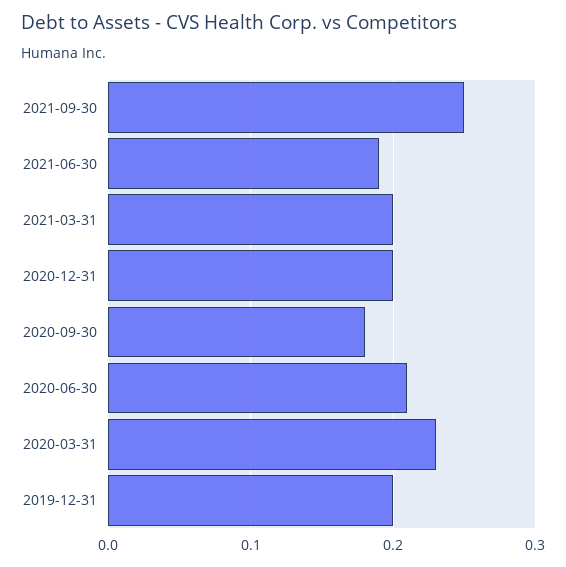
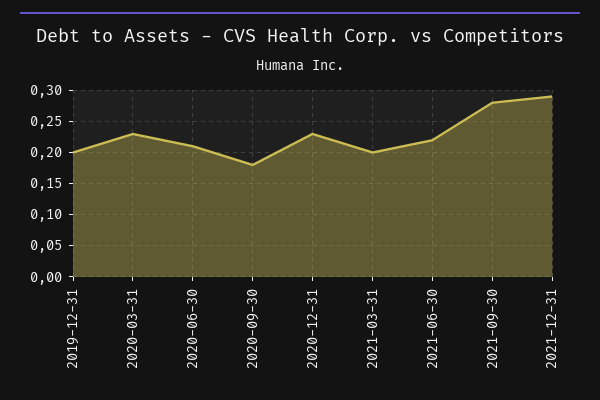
2021-09-30: 0.25 -> 0.28
2021-06-30: 0.19 -> 0.22
2020-12-31: 0.2 -> 0.23
2021-12-31: none -> 0.29

